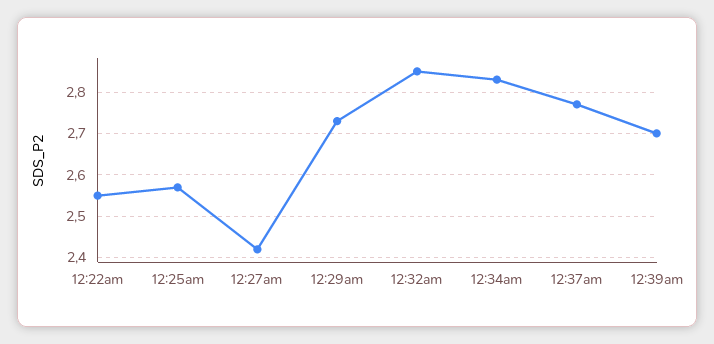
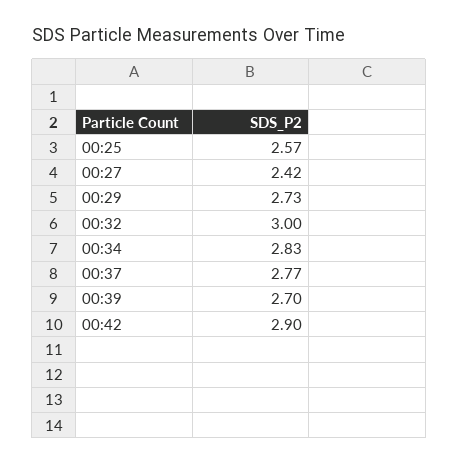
12:22am: 2.55 -> none
12:32am: 2.85 -> 3
00:42: none -> 2.9

